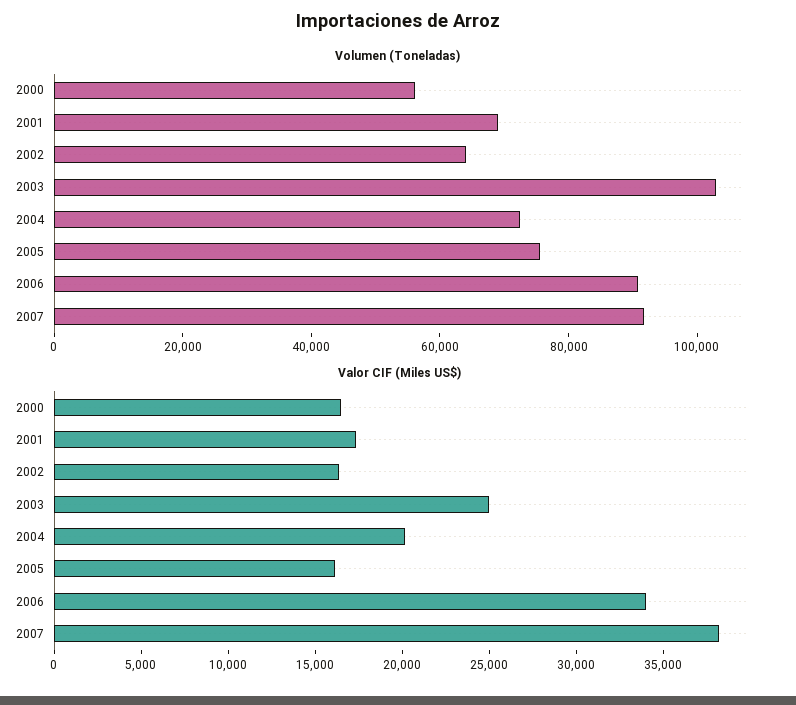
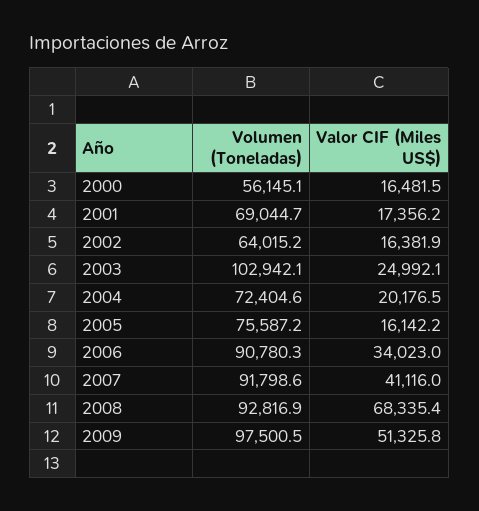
Valor CIF (Miles US$), 2007: 38000 -> 41116
Volumen (Toneladas), 2008: none -> 92816.9
Valor CIF (Miles US$), 2008: none -> 68335.4
Volumen (Toneladas), 2009: none -> 97500.5
Valor CIF (Miles US$), 2009: none -> 51325.8

